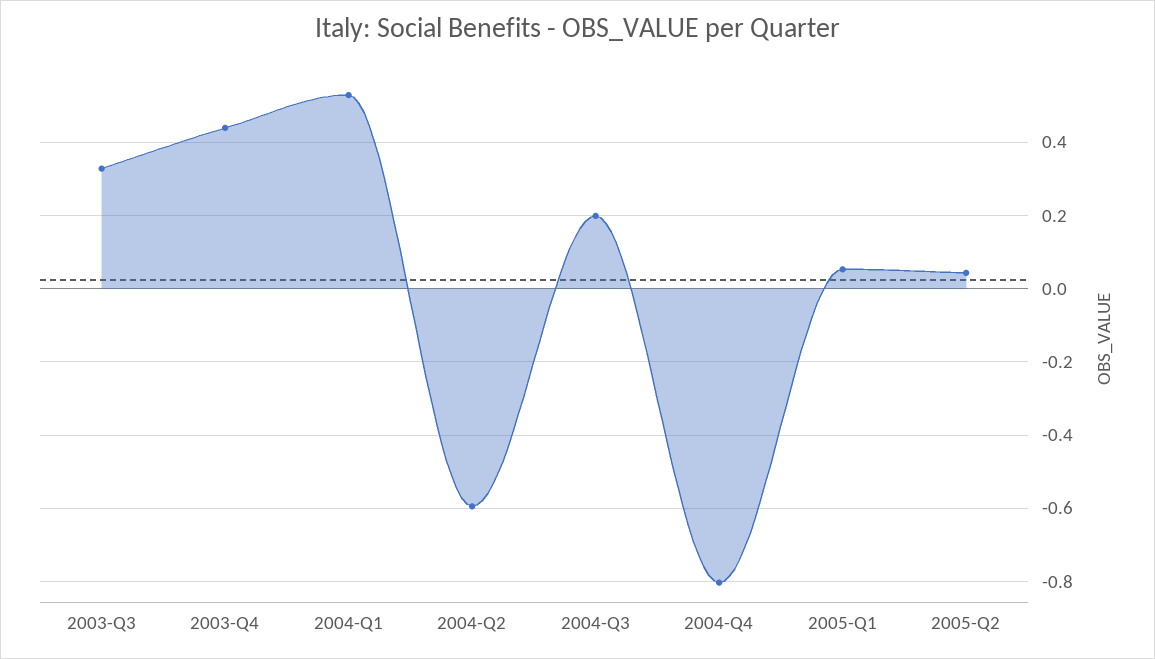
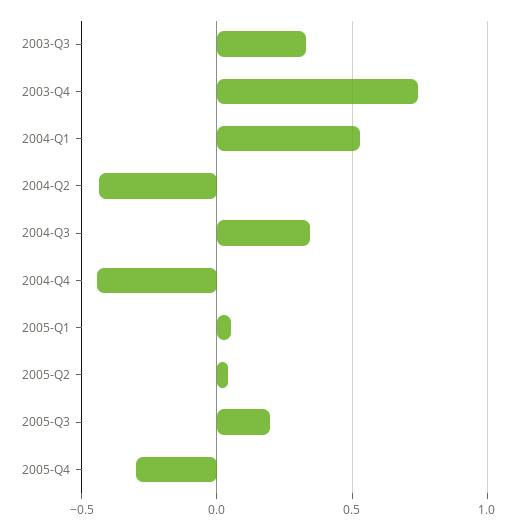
2003-Q4: 0.44 -> 0.75
2004-Q2: -0.6 -> -0.45
2004-Q3: 0.2 -> 0.35
2004-Q4: -0.8 -> -0.45
2005-Q3: none -> 0.2
2005-Q4: none -> -0.3

